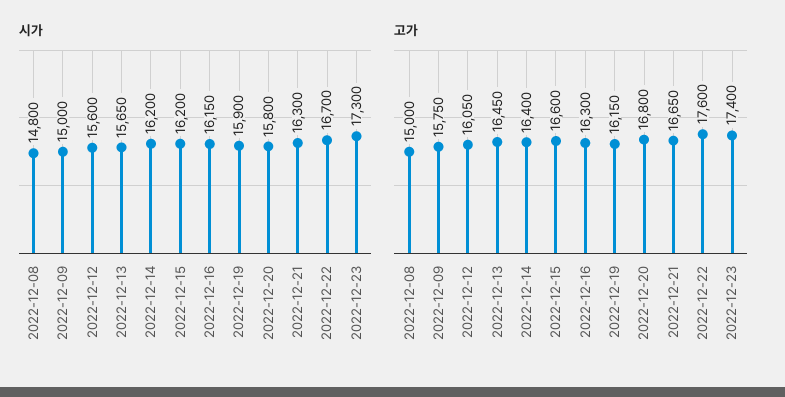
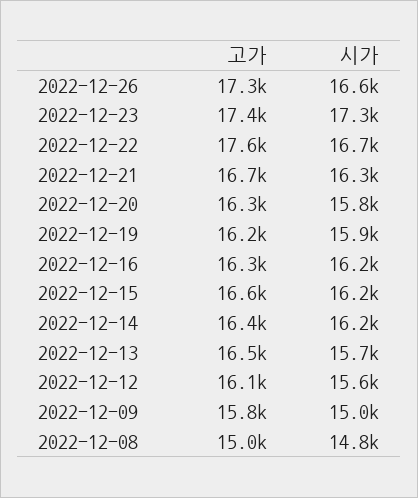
고가, 2022-12-20: 16800 -> 16300
고가, 2022-12-26: none -> 17300
시가, 2022-12-26: none -> 16600

